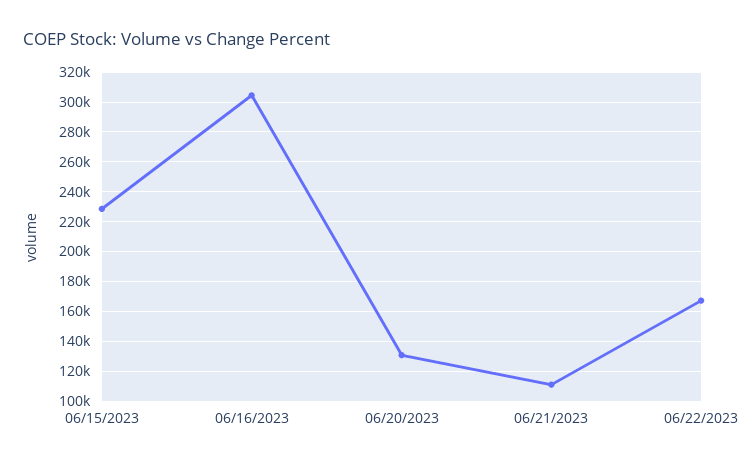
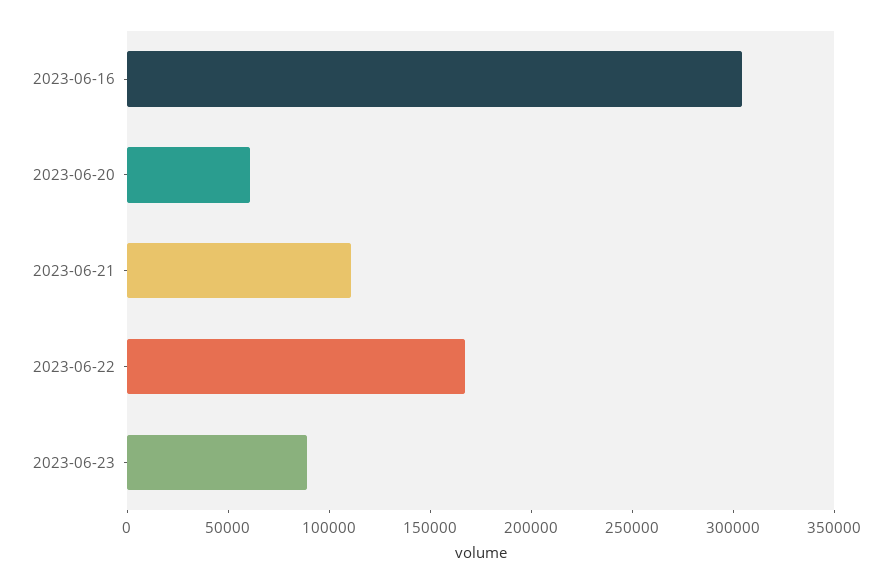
06/15/2023: 230000 -> none
06/20/2023: 130000 -> 60000
2023-06-23: none -> 90000

